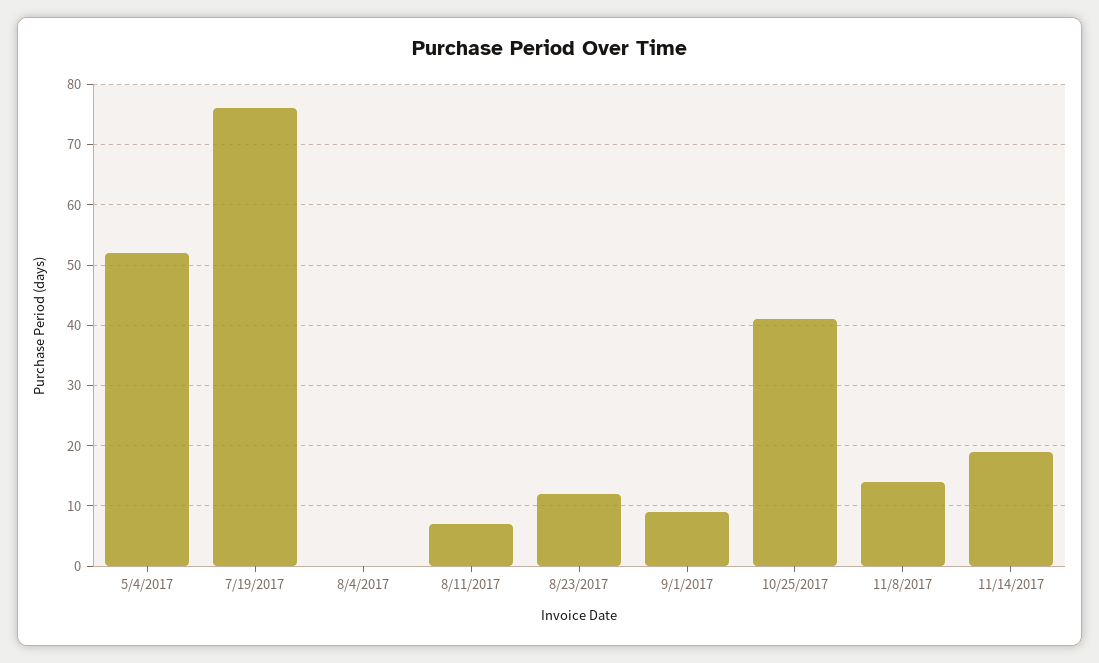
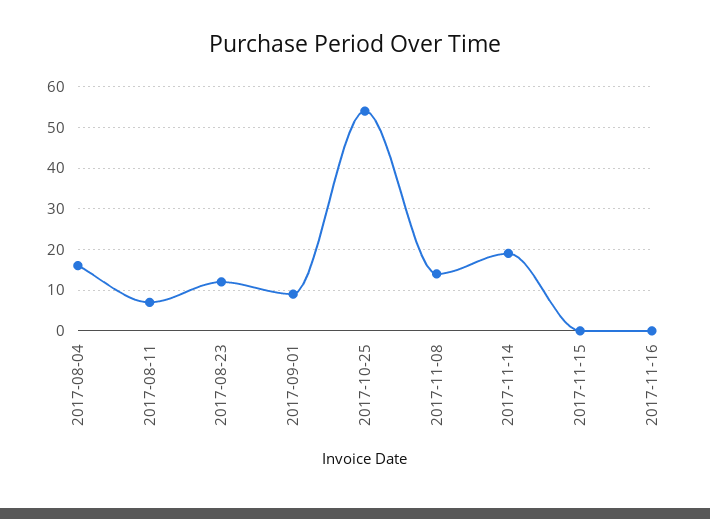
5/4/2017: 52 -> none
7/19/2017: 76 -> none
8/4/2017: 0 -> 15
10/25/2017: 41 -> 55
2017-11-15: none -> 0
2017-11-16: none -> 0

